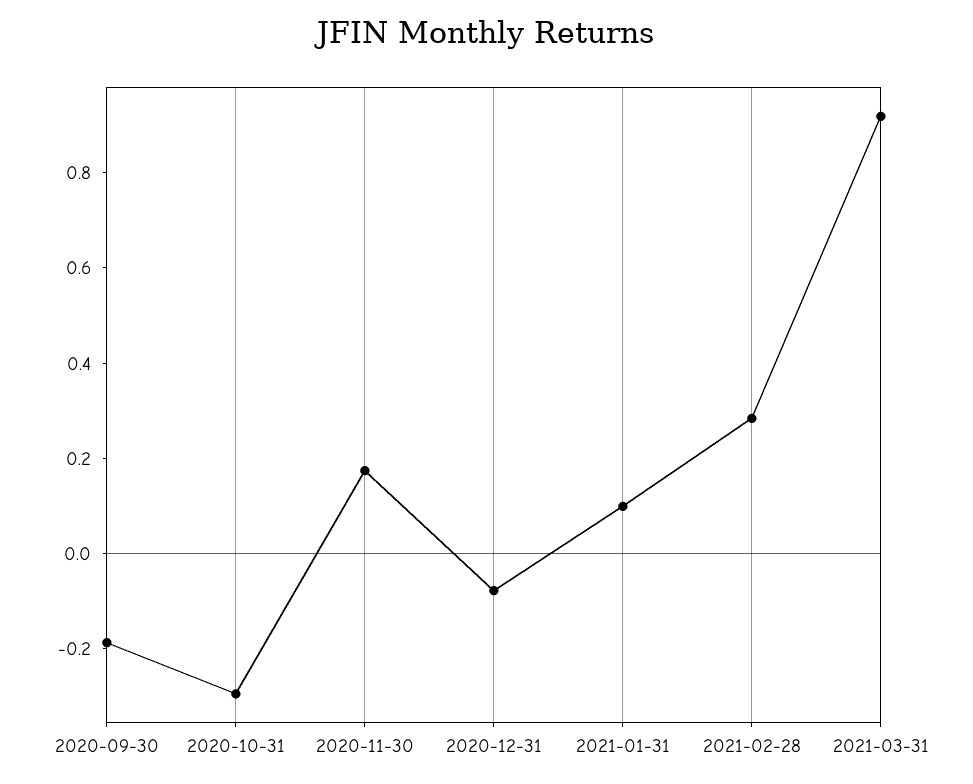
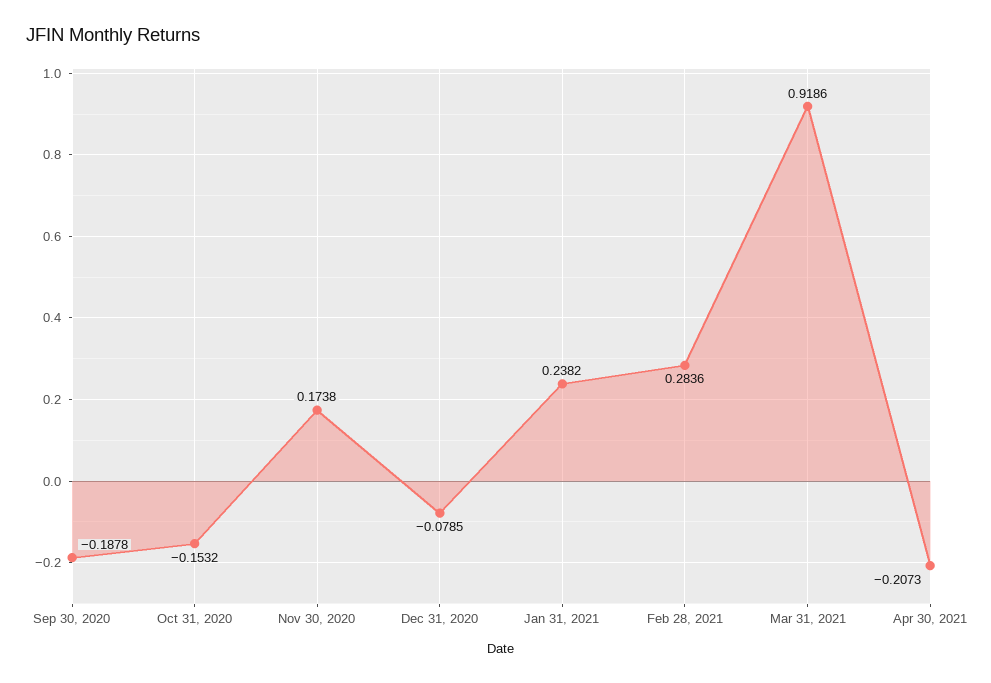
2020-10-31: -0.3 -> -0.1532
2021-01-31: 0.1 -> 0.2382
Apr 30, 2021: none -> -0.2073

